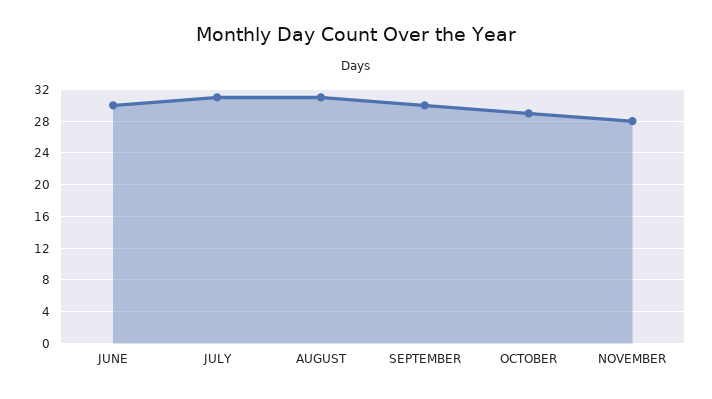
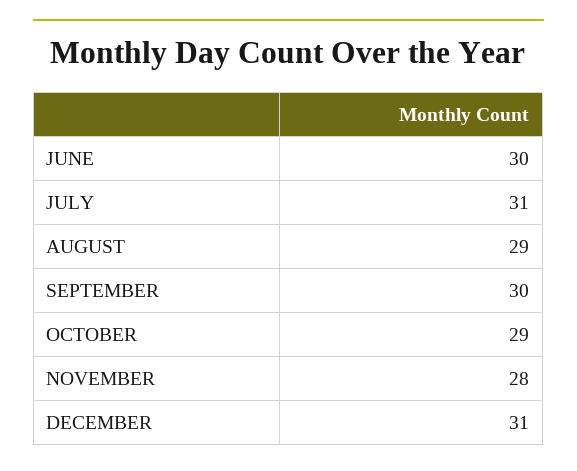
AUGUST: 31 -> 29
DECEMBER: none -> 31

